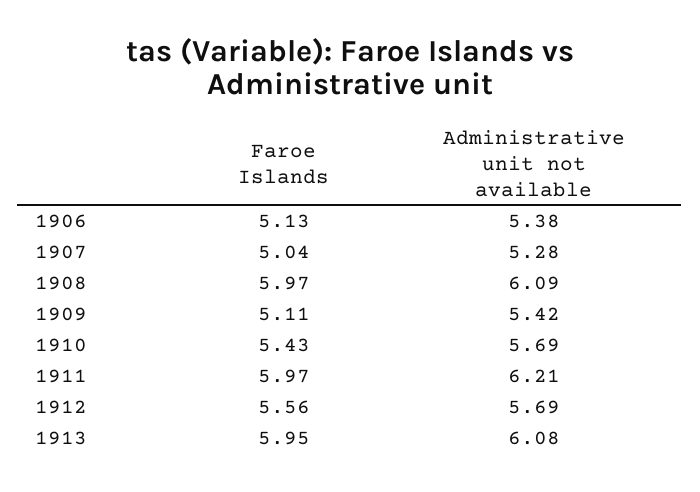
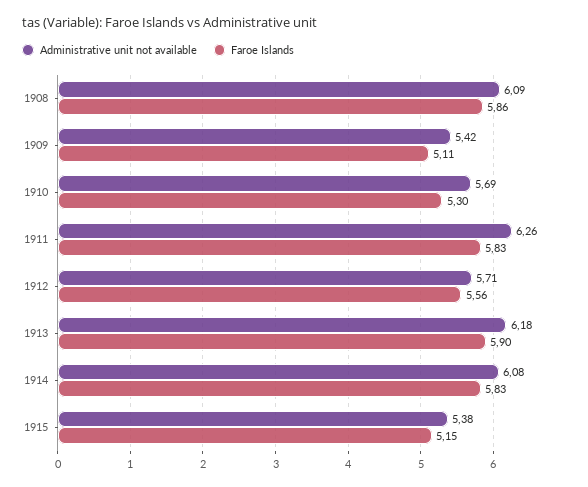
Faroe Islands, 1906: 5.13 -> none
Administrative unit not available, 1906: 5.38 -> none
Faroe Islands, 1907: 5.04 -> none
Administrative unit not available, 1907: 5.28 -> none
Faroe Islands, 1908: 5.97 -> 5.86
Faroe Islands, 1910: 5.43 -> 5.3
Faroe Islands, 1911: 5.97 -> 5.83
Administrative unit not available, 1911: 6.21 -> 6.26
Administrative unit not available, 1912: 5.69 -> 5.71
Faroe Islands, 1913: 5.95 -> 5.9
Administrative unit not available, 1913: 6.08 -> 6.18
Administrative unit not available, 1914: none -> 6.08
Faroe Islands, 1914: none -> 5.83
Administrative unit not available, 1915: none -> 5.38
Faroe Islands, 1915: none -> 5.15

